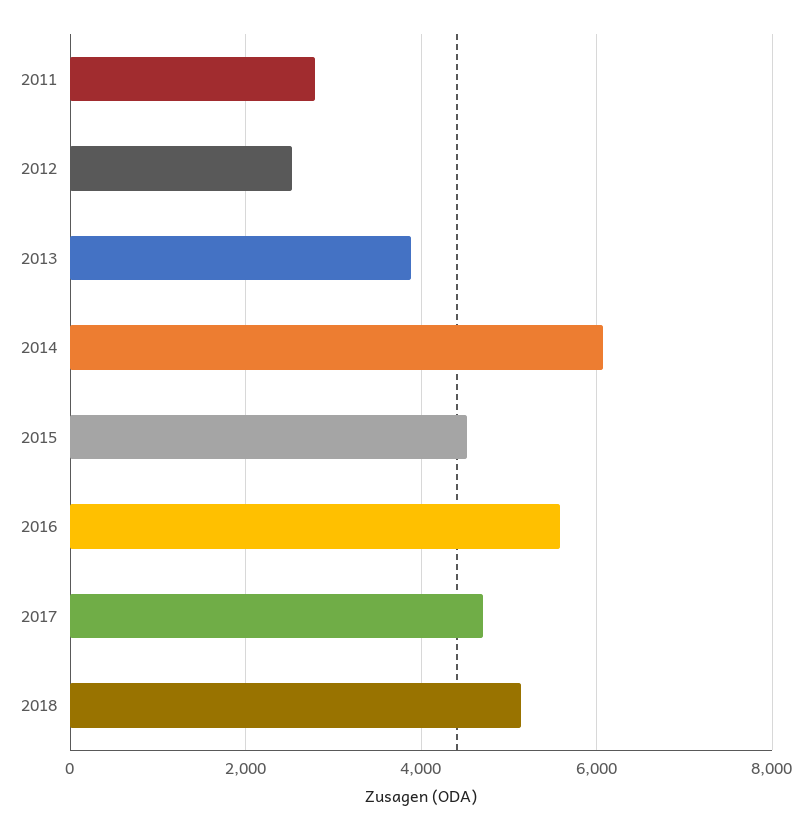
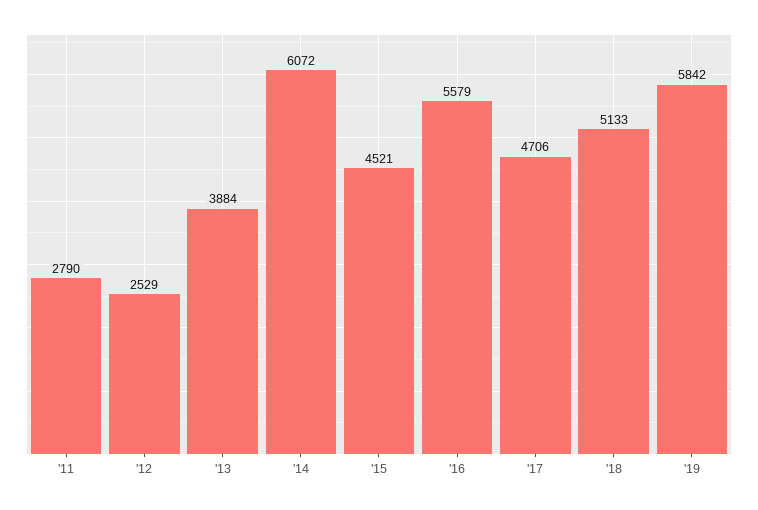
'19: none -> 5842

